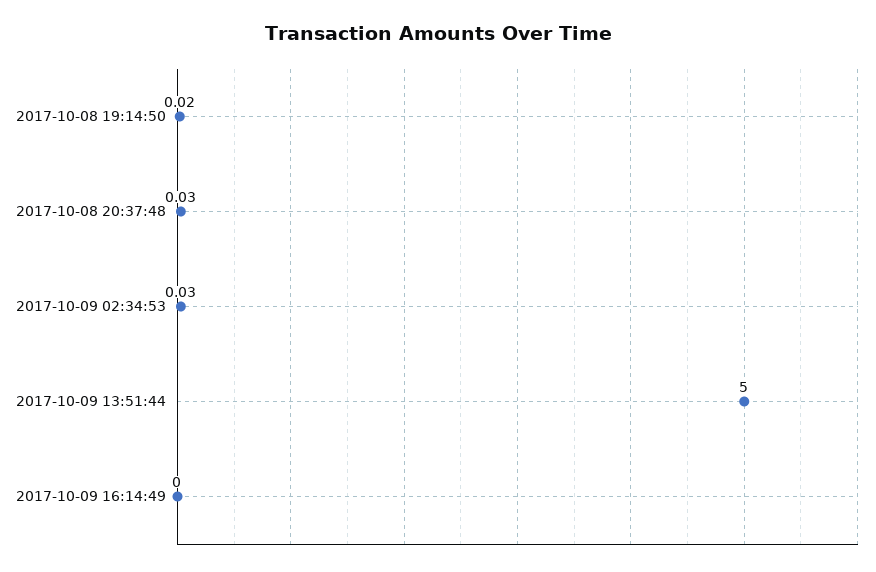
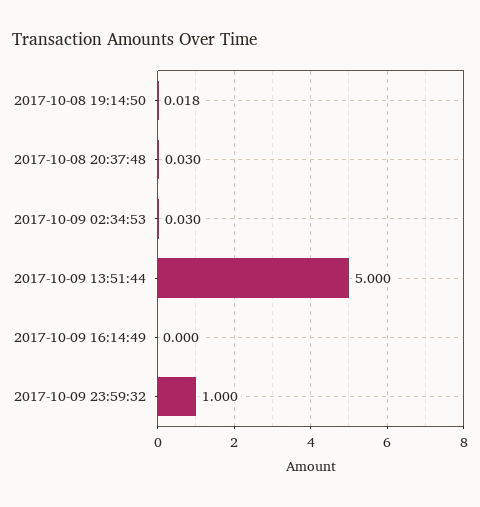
2017-10-09 23:59:32: none -> 1

